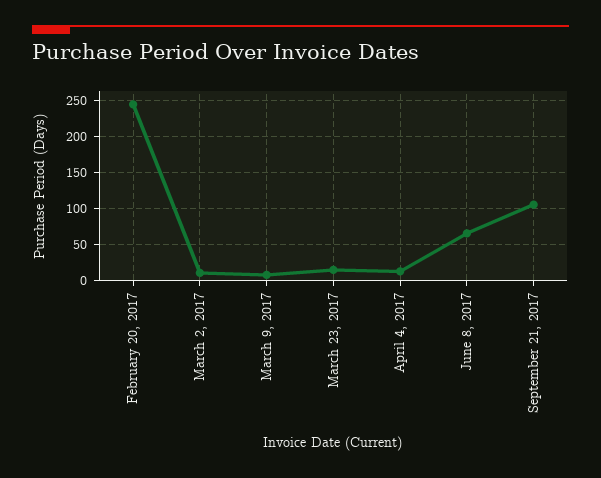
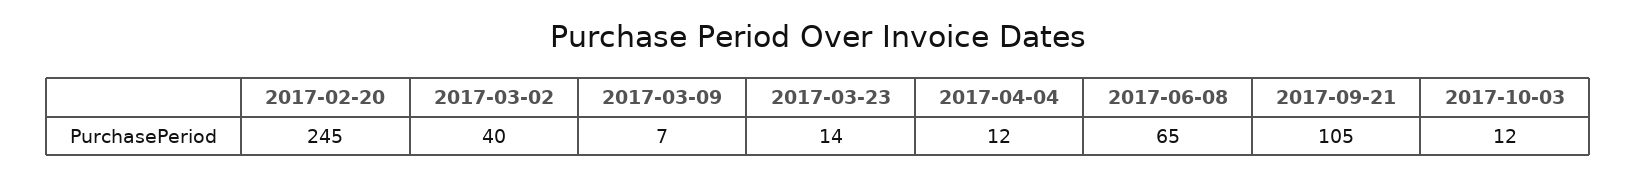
March 2, 2017: 10 -> 40
2017-10-03: none -> 12

